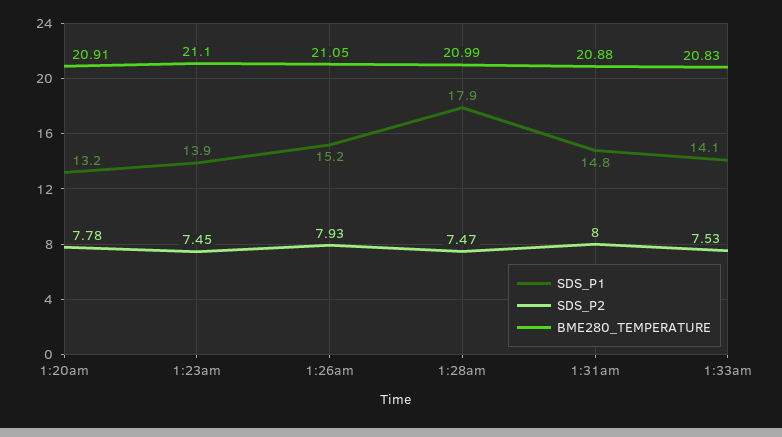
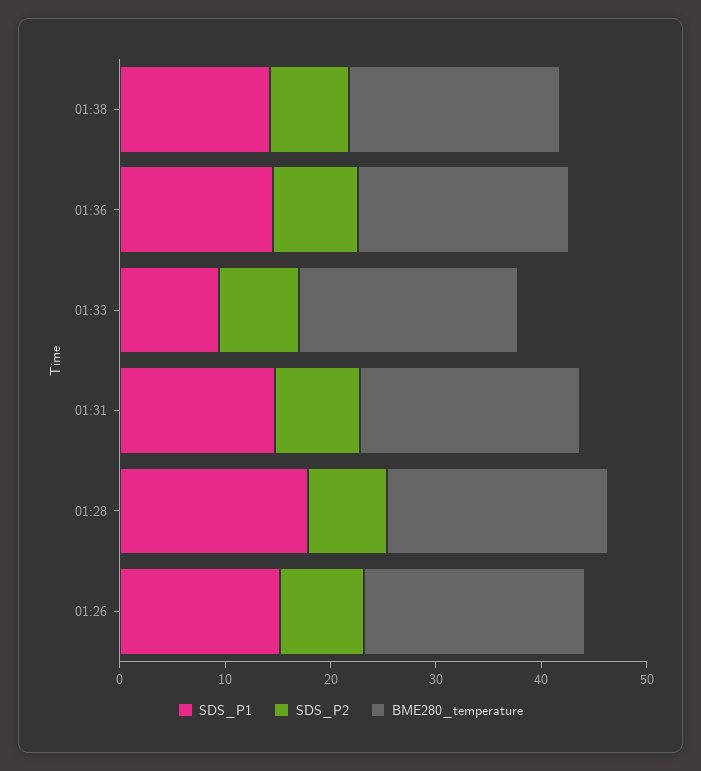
SDS_P1, 1:20am: 13.2 -> none
SDS_P2, 1:20am: 7.78 -> none
BME280_TEMPERATURE, 1:20am: 20.91 -> none
SDS_P1, 1:23am: 13.9 -> none
SDS_P2, 1:23am: 7.45 -> none
BME280_TEMPERATURE, 1:23am: 21.1 -> none
SDS_P1, 1:33am: 14.1 -> 10
SDS_P1, 01:38: none -> 14
SDS_P2, 01:38: none -> 8
BME280_TEMPERATURE, 01:38: none -> 20
SDS_P1, 01:36: none -> 14
SDS_P2, 01:36: none -> 8
BME280_TEMPERATURE, 01:36: none -> 20

